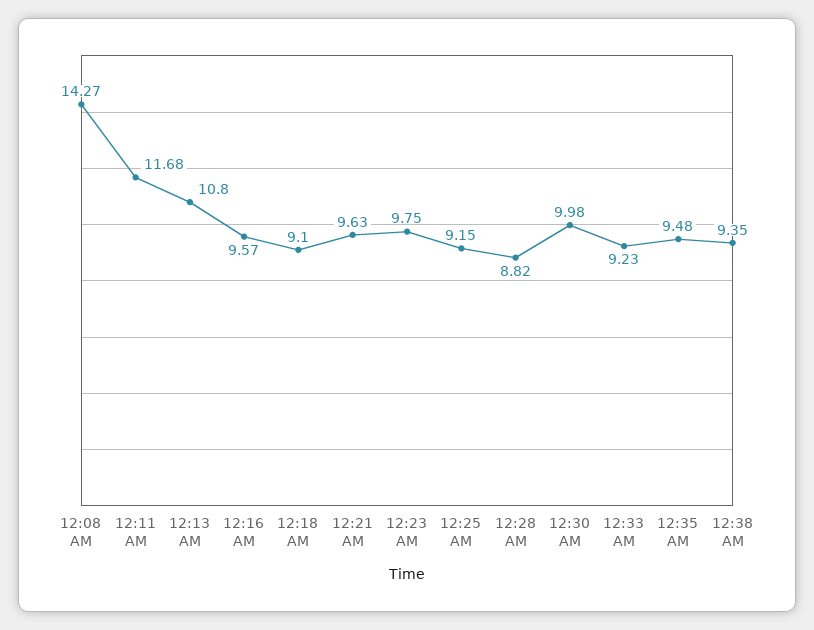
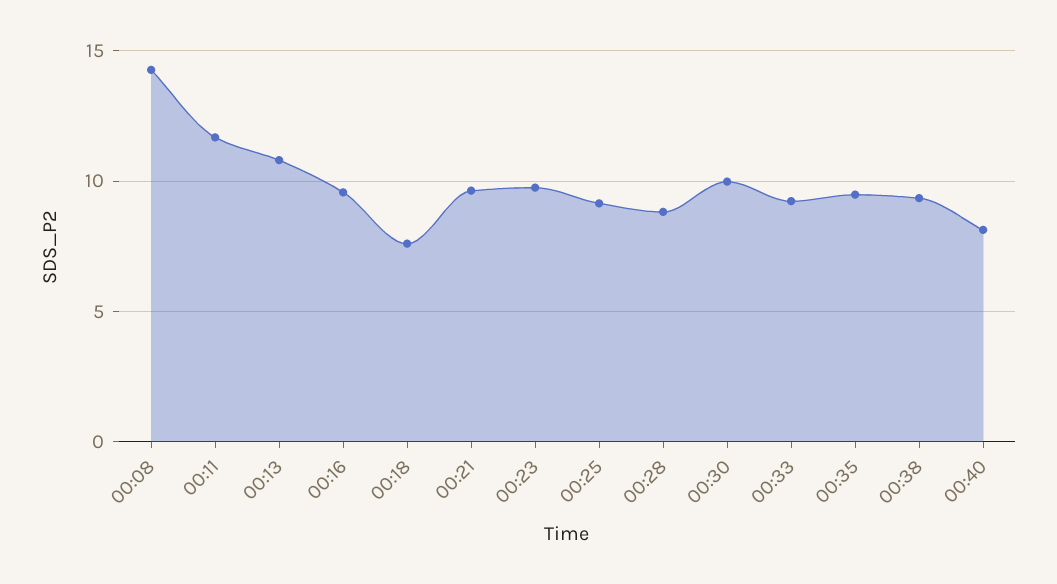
12:18 AM: 9.1 -> 7.5
00:40: none -> 8

